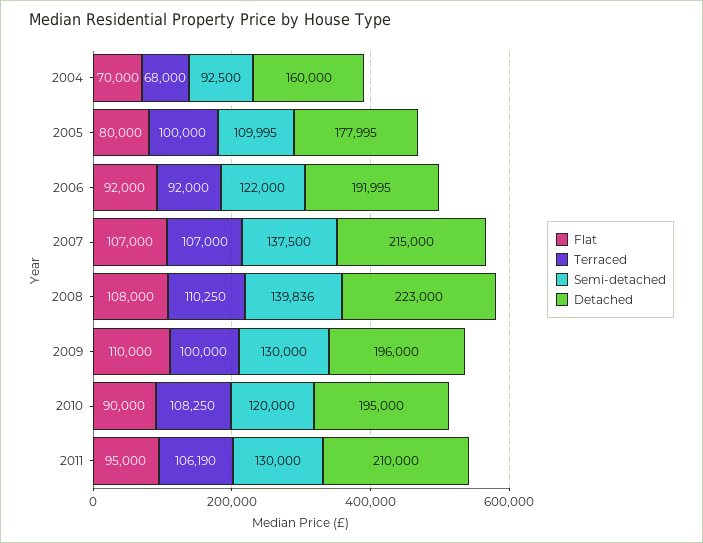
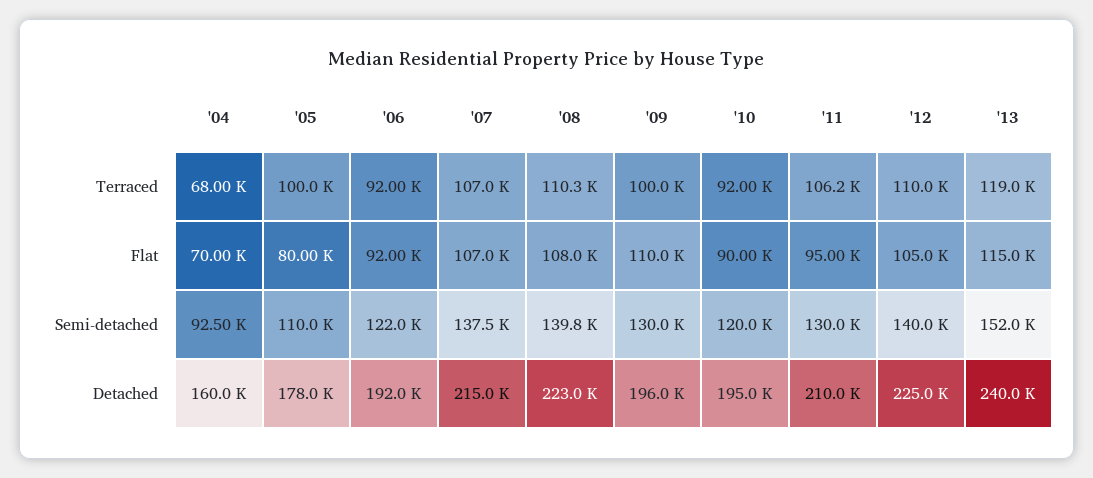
Terraced, 2010: 108250 -> 92000
Terraced, '12: none -> 110000
Terraced, '13: none -> 119000
Flat, '12: none -> 105000
Flat, '13: none -> 115000
Semi-detached, '12: none -> 140000
Semi-detached, '13: none -> 152000
Detached, '12: none -> 225000
Detached, '13: none -> 240000

